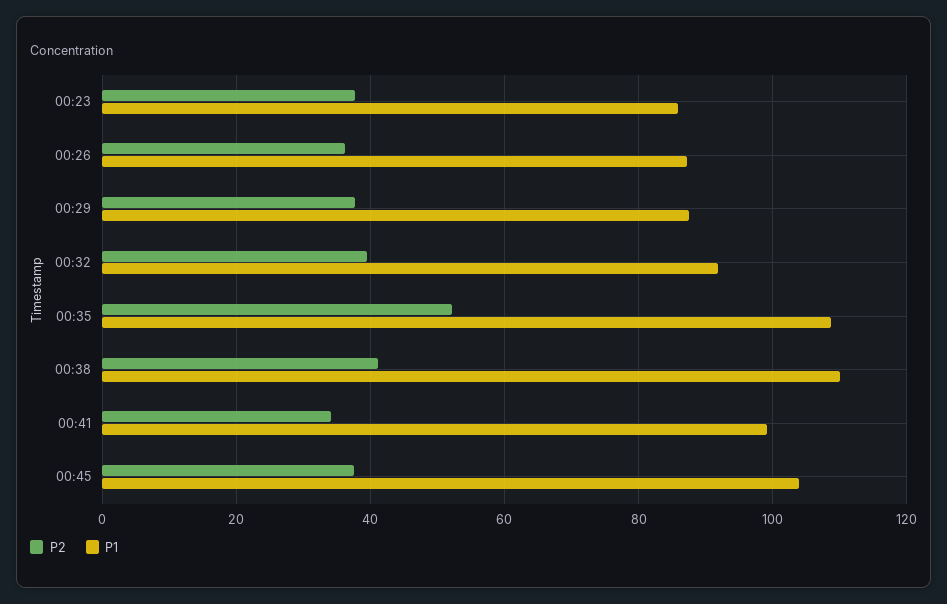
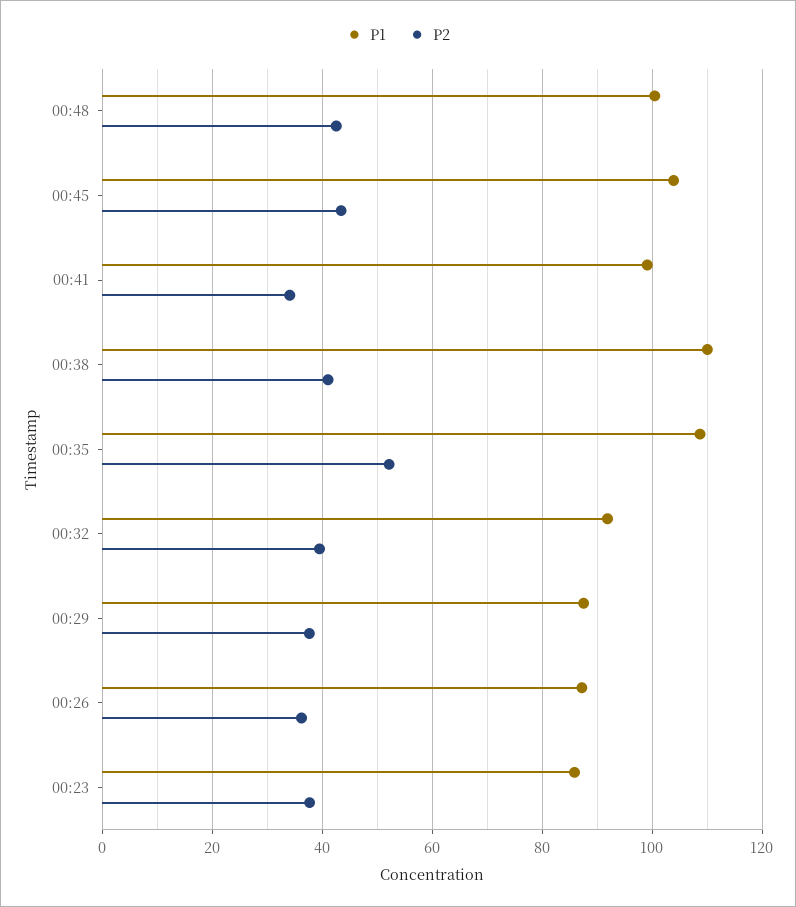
P2, 00:45: 38 -> 44
P1, 00:48: none -> 100
P2, 00:48: none -> 42

